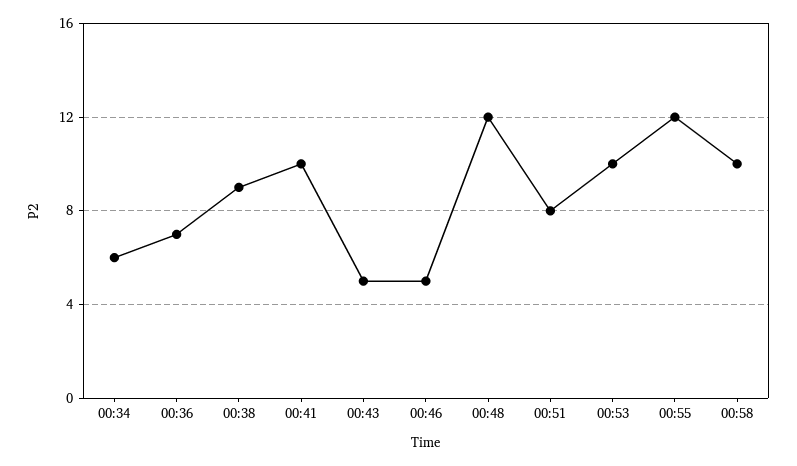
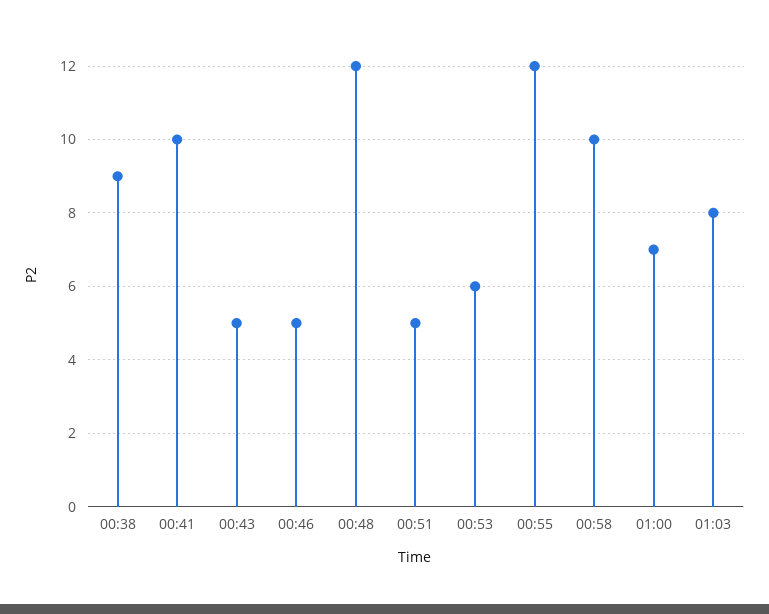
00:34: 6 -> none
00:36: 7 -> none
00:51: 8 -> 5
00:53: 10 -> 6
01:00: none -> 7
01:03: none -> 8

